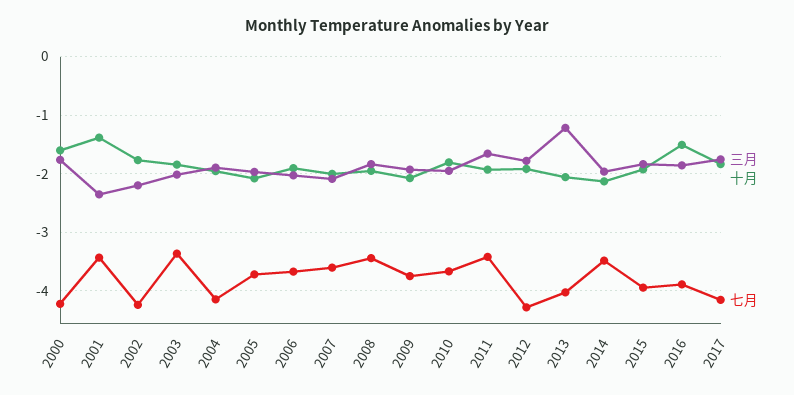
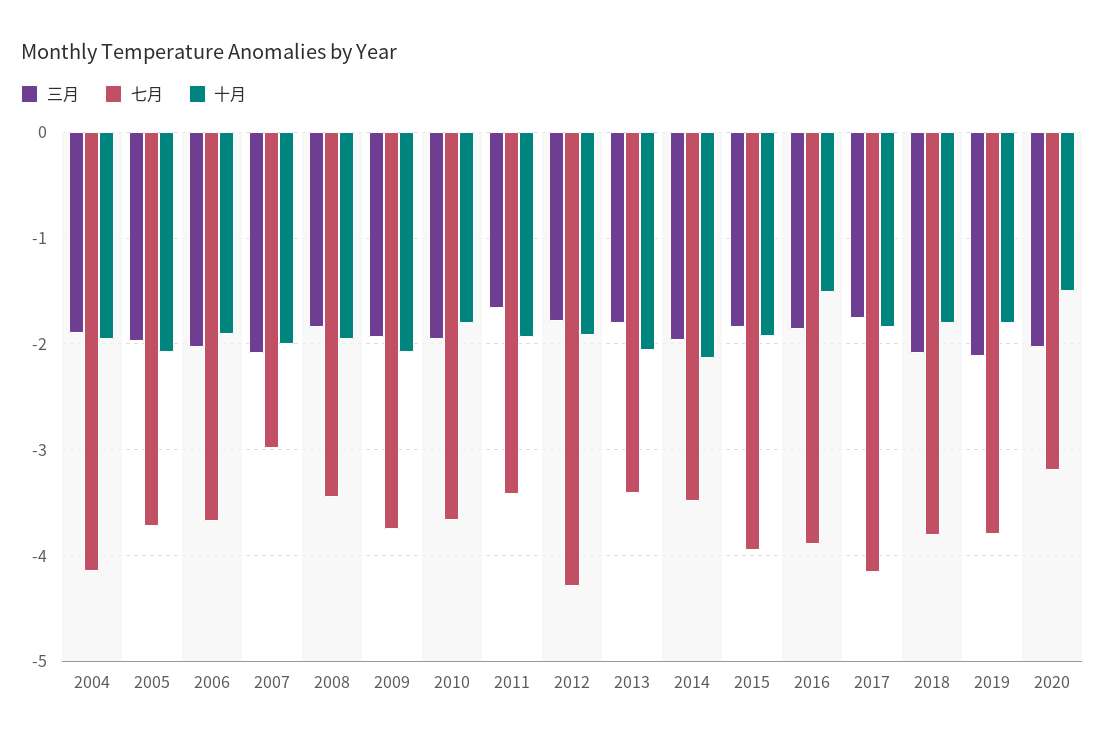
三月, 2000: -1.8 -> none
十月, 2000: -1.6 -> none
七月, 2000: -4.2 -> none
三月, 2001: -2.4 -> none
十月, 2001: -1.4 -> none
七月, 2001: -3.4 -> none
三月, 2002: -2.2 -> none
十月, 2002: -1.8 -> none
七月, 2002: -4.2 -> none
三月, 2003: -2 -> none
十月, 2003: -1.8 -> none
七月, 2003: -3.4 -> none
七月, 2007: -3.6 -> -3
三月, 2013: -1.2 -> -1.8
七月, 2013: -4 -> -3.4
三月, 2018: none -> -2.1
七月, 2018: none -> -3.8
十月, 2018: none -> -1.8
三月, 2019: none -> -2.1
七月, 2019: none -> -3.8
十月, 2019: none -> -1.8
三月, 2020: none -> -2
七月, 2020: none -> -3.2
十月, 2020: none -> -1.5

